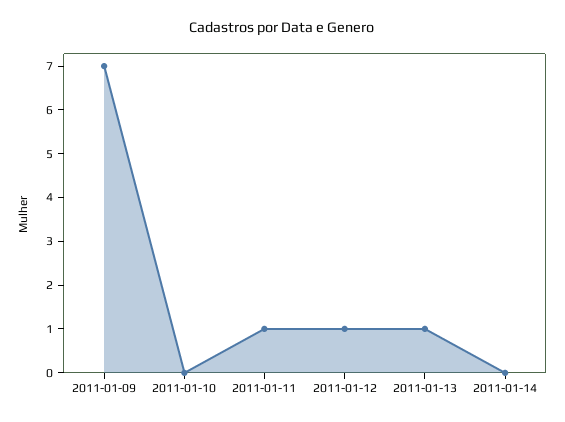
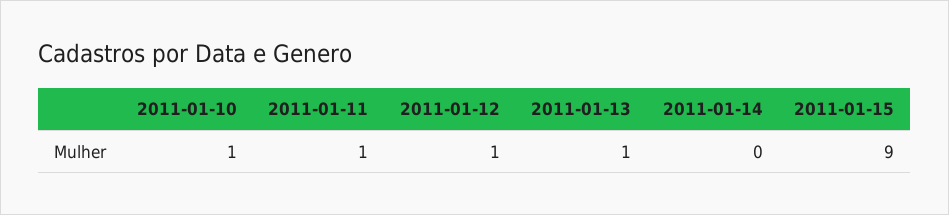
2011-01-09: 7 -> none
2011-01-10: 0 -> 1
2011-01-15: none -> 9

